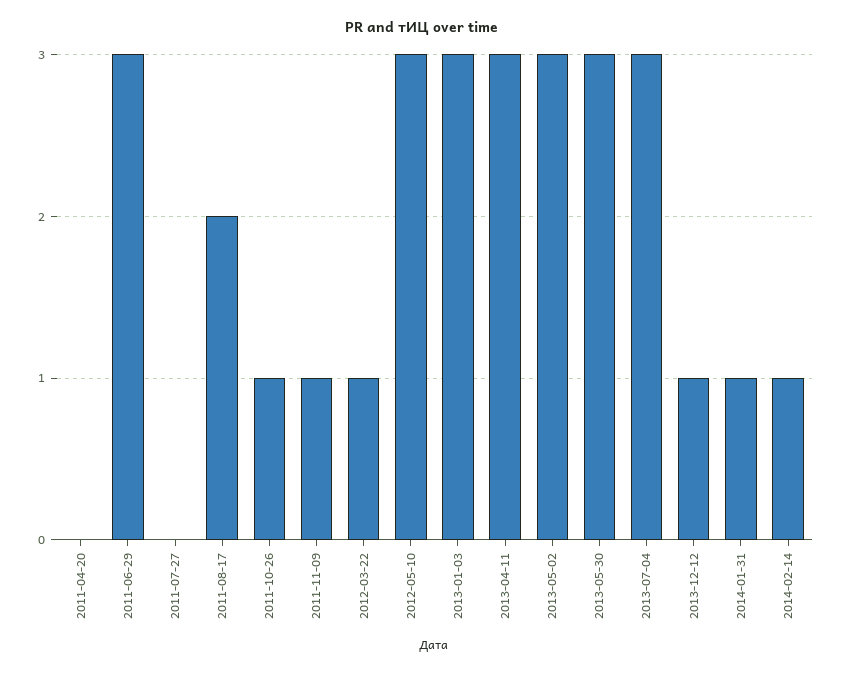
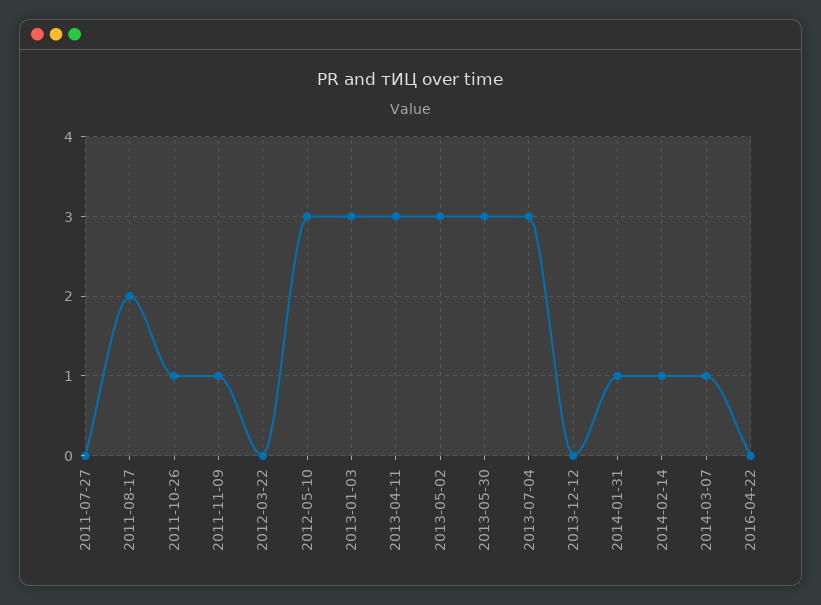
2011-04-20: 0 -> none
2011-06-29: 3 -> none
2012-03-22: 1 -> 0
2013-12-12: 1 -> 0
2014-03-07: none -> 1
2016-04-22: none -> 0

